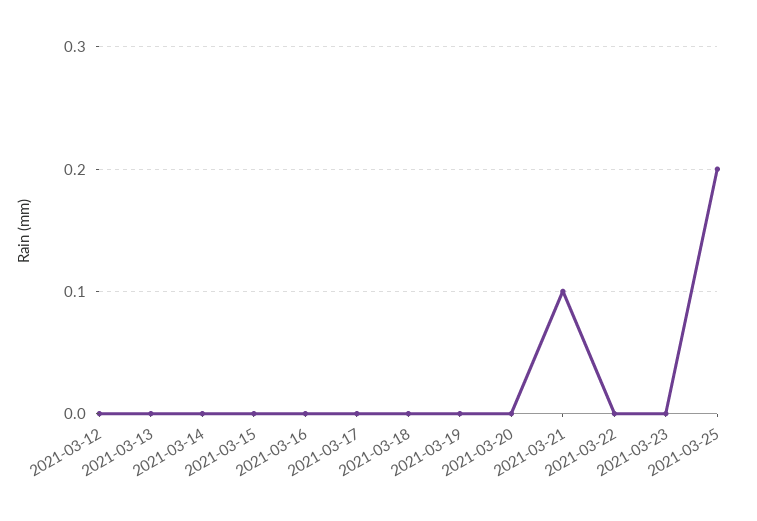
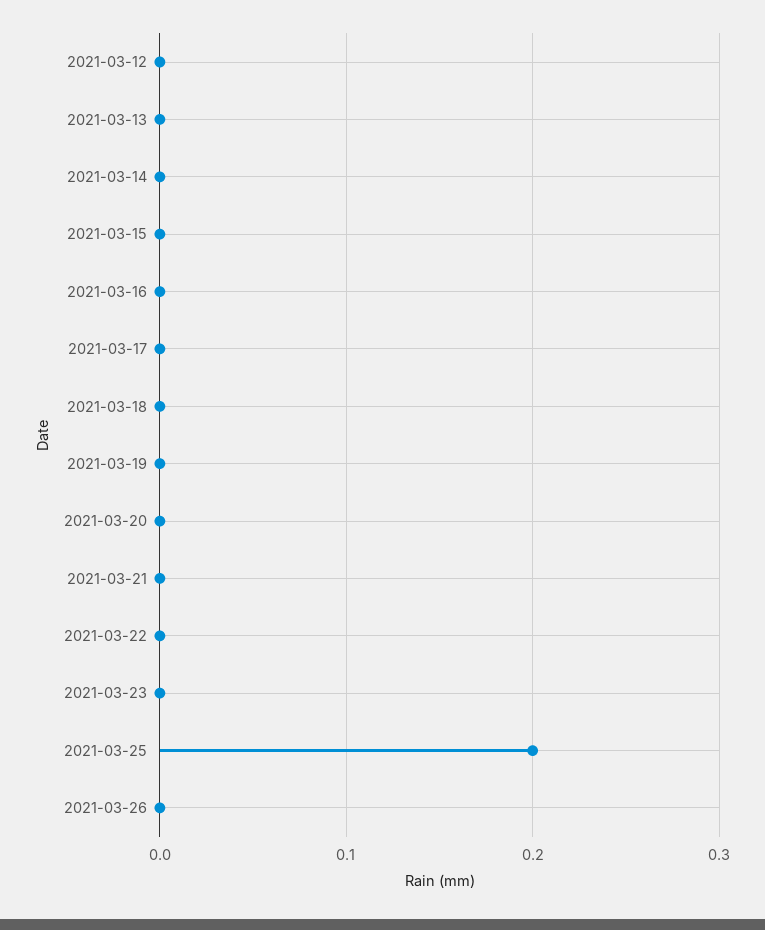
2021-03-21: 0.1 -> 0
2021-03-26: none -> 0

